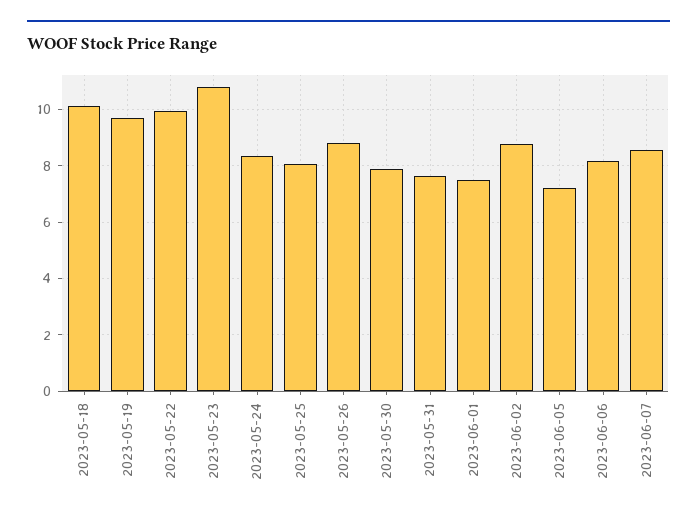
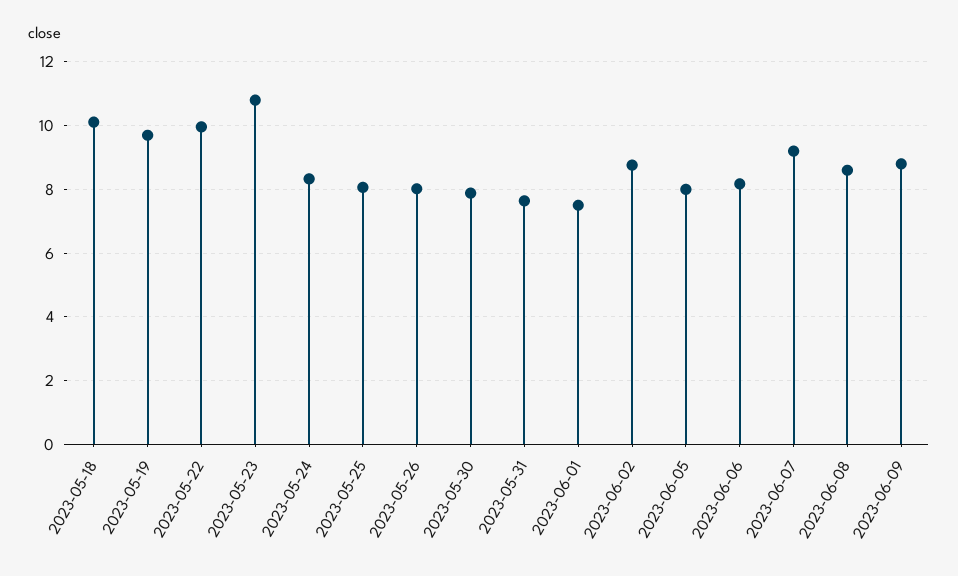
2023-05-26: 8.75 -> 8
2023-06-05: 7.25 -> 8
2023-06-07: 8.5 -> 9.2
2023-06-08: none -> 8.6
2023-06-09: none -> 8.8

